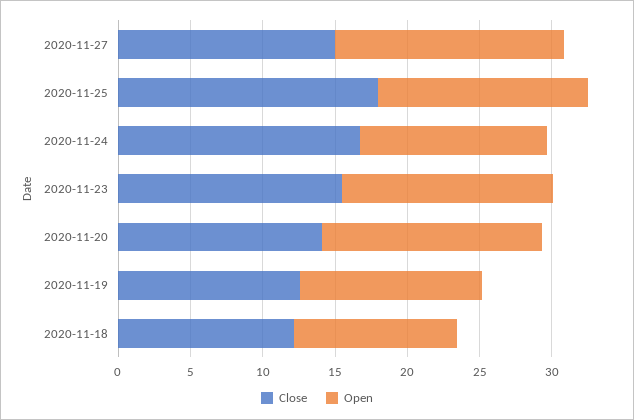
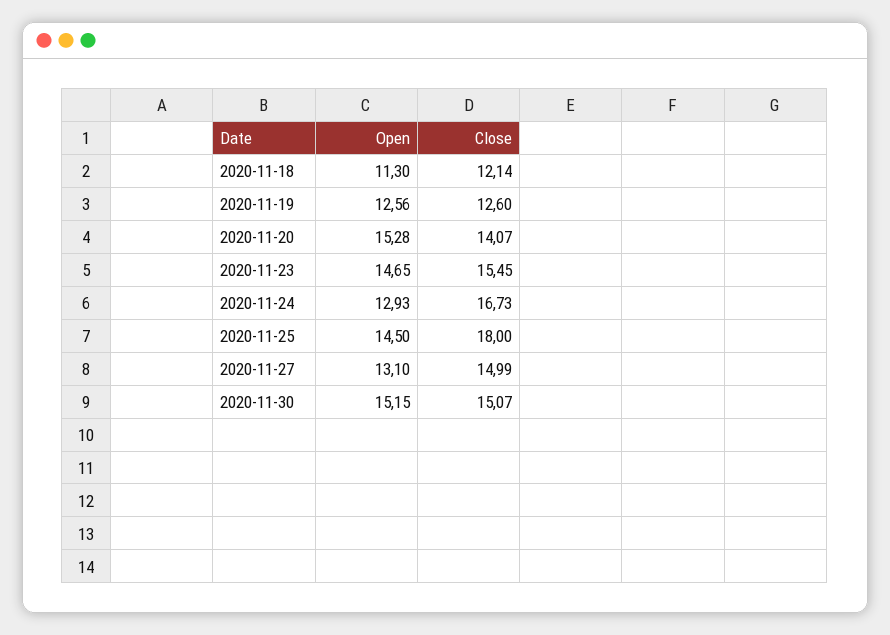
Open, 2020-11-27: 16 -> 13.1
Open, 2020-11-30: none -> 15.15
Close, 2020-11-30: none -> 15.07

